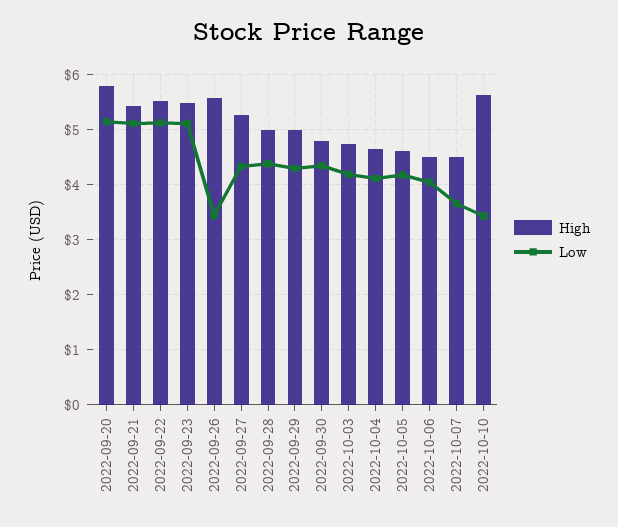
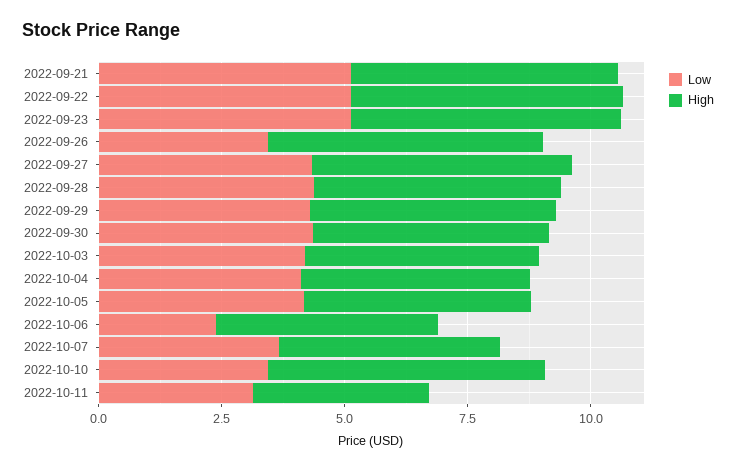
High, 2022-09-20: 5.8 -> none
Low, 2022-09-20: 5.2 -> none
Low, 2022-10-06: 4 -> 2.5
Low, 2022-10-11: none -> 3
High, 2022-10-11: none -> 3.5

